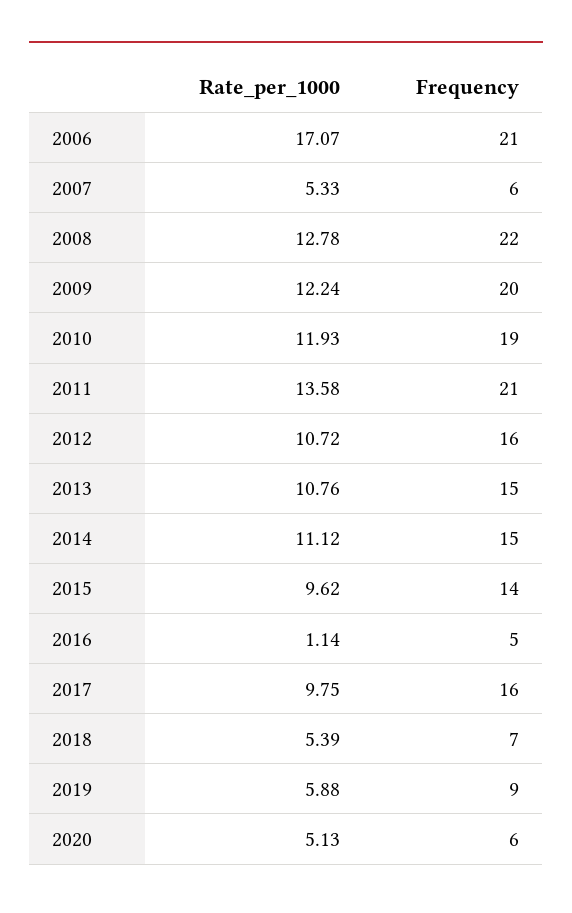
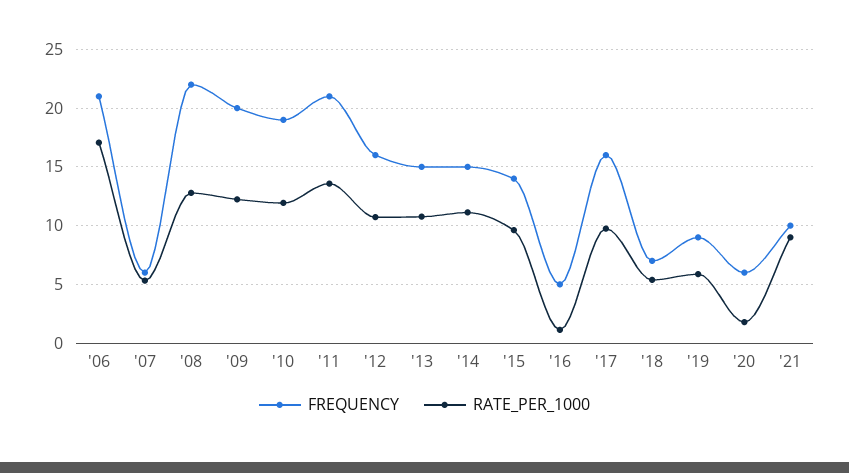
Rate_per_1000, 2020: 5.13 -> 2
Frequency, '21: none -> 10
Rate_per_1000, '21: none -> 9

